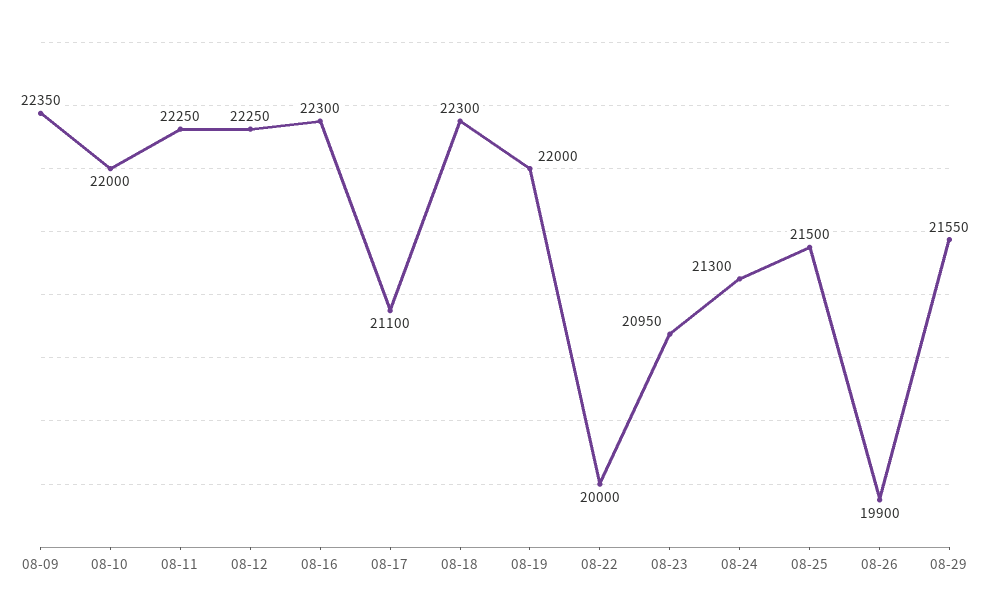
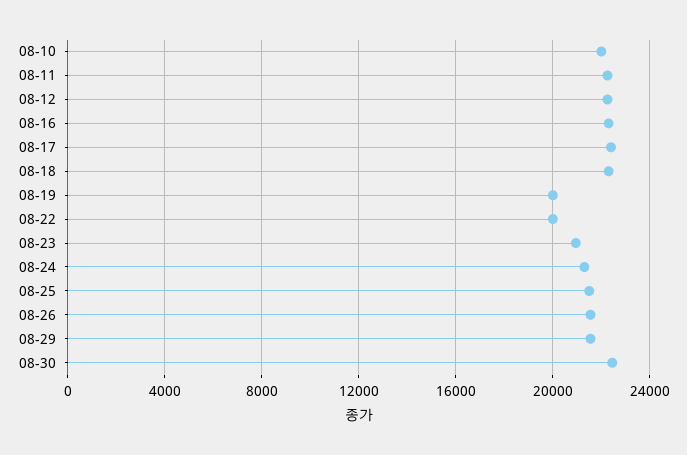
08-09: 22350 -> none
08-17: 21100 -> 22500
08-19: 22000 -> 20000
08-26: 19900 -> 21500
08-30: none -> 22500

